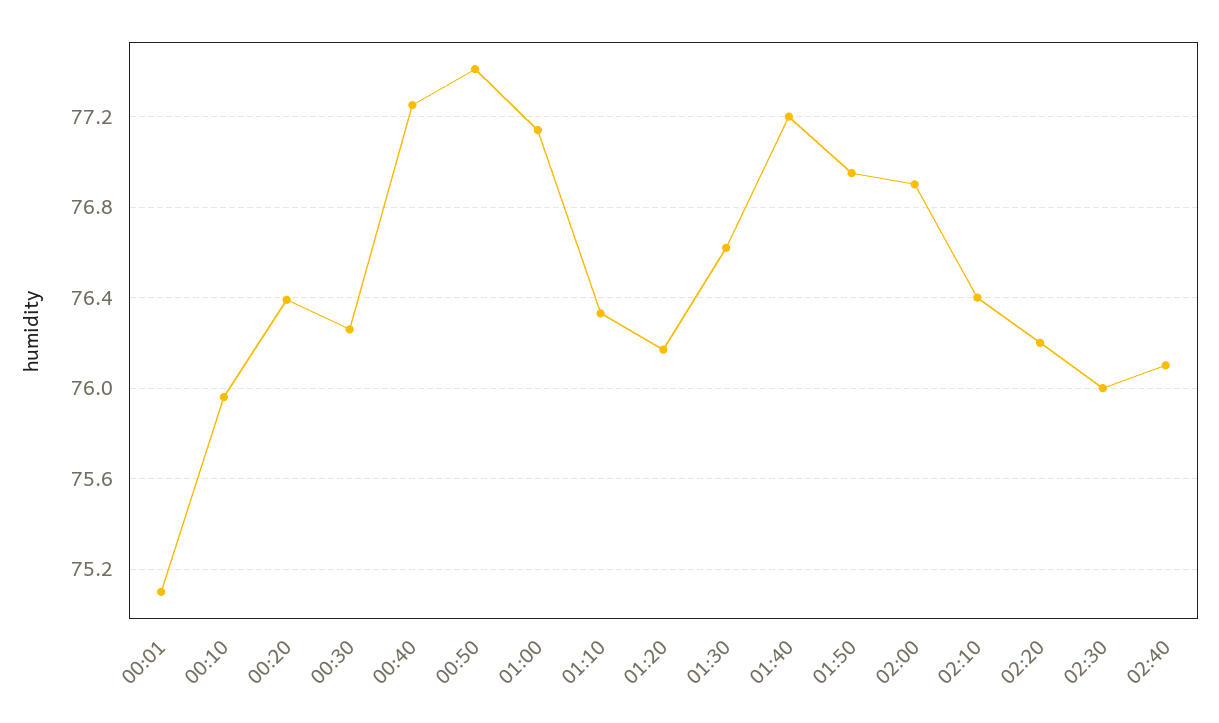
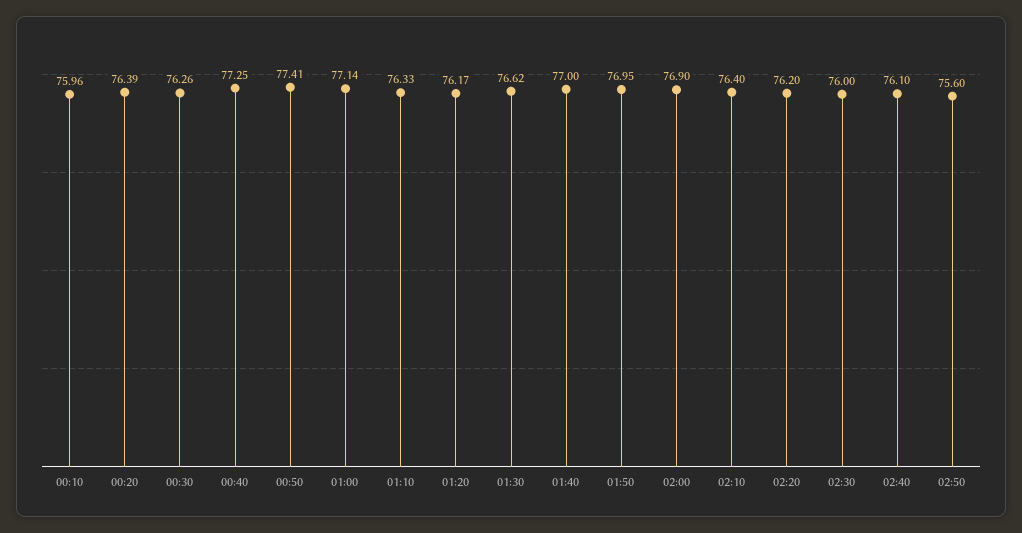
00:01: 75.1 -> none
01:40: 77.2 -> 77
02:50: none -> 75.6

